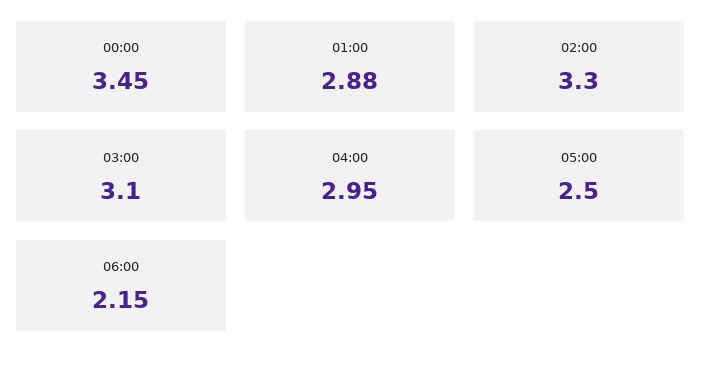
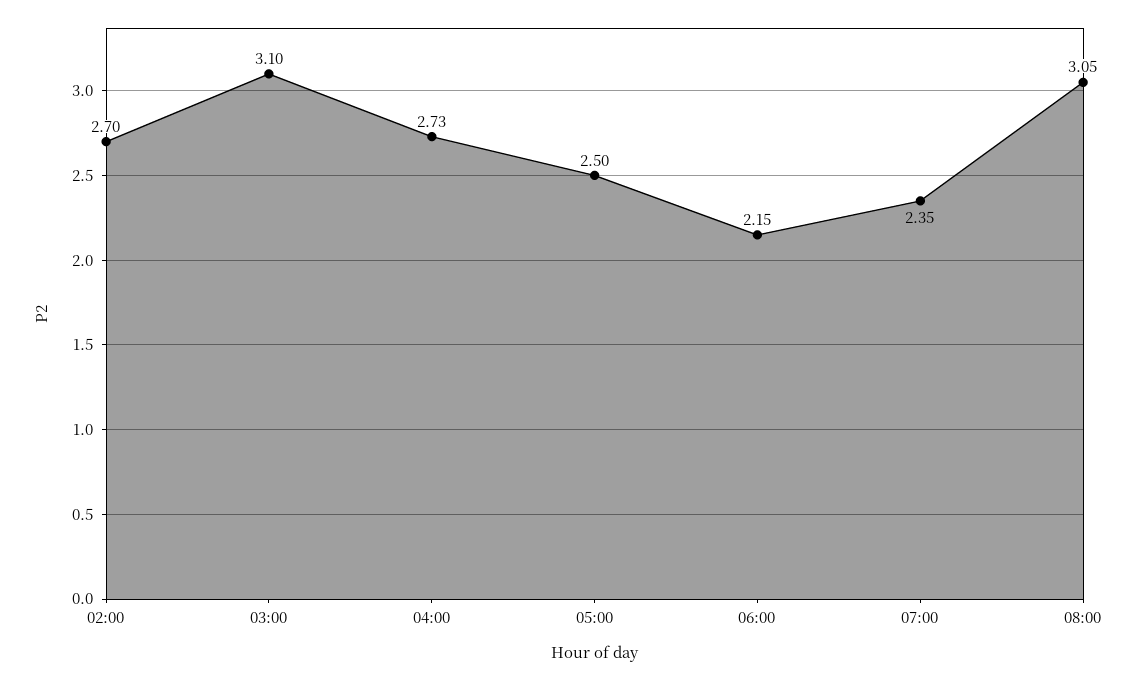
00:00: 3.45 -> none
01:00: 2.88 -> none
02:00: 3.3 -> 2.7
04:00: 2.95 -> 2.73
07:00: none -> 2.35
08:00: none -> 3.05

